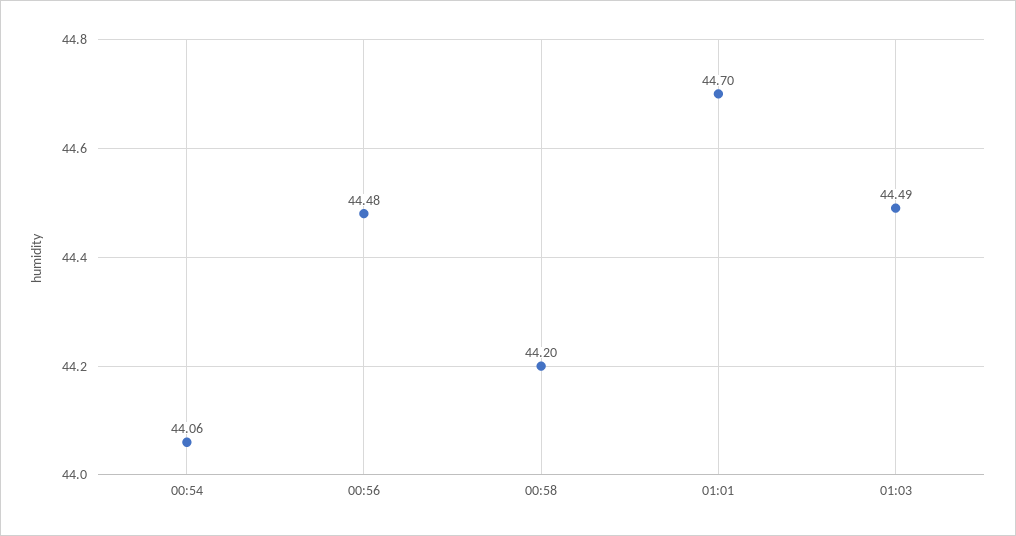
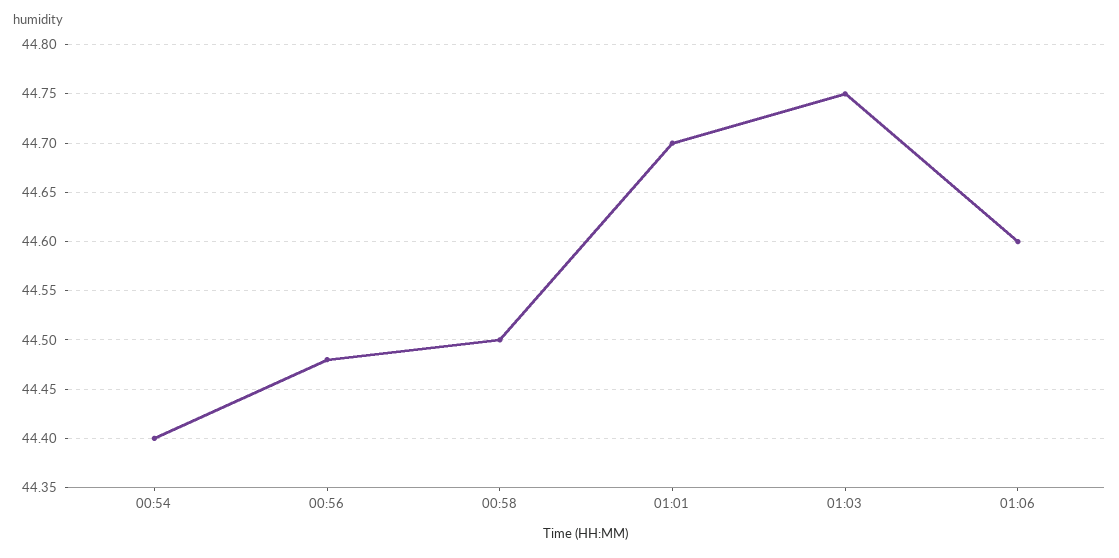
00:54: 44.06 -> 44.4
00:58: 44.2 -> 44.5
01:03: 44.49 -> 44.75
01:06: none -> 44.6

